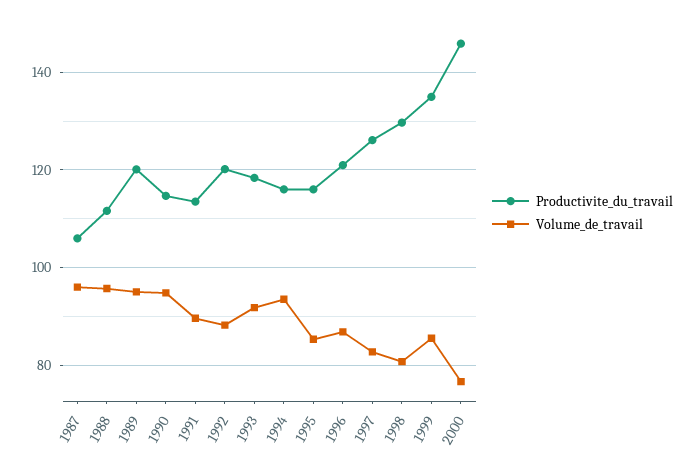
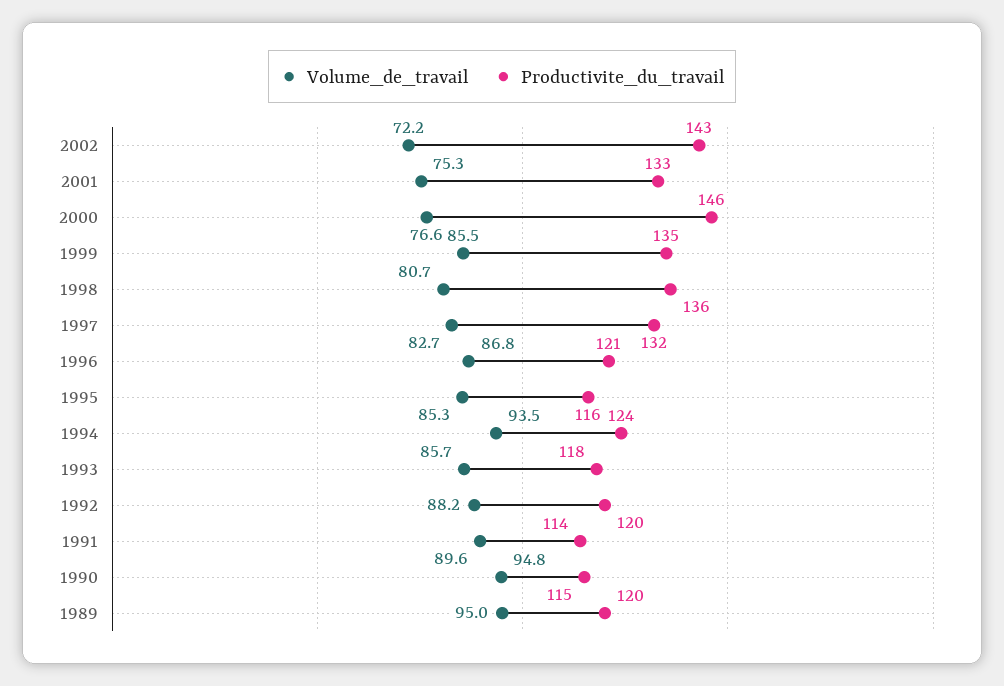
Productivite_du_travail, 1987: 106 -> none
Volume_de_travail, 1987: 96 -> none
Productivite_du_travail, 1988: 112 -> none
Volume_de_travail, 1988: 96 -> none
Volume_de_travail, 1993: 92 -> 85.7
Productivite_du_travail, 1994: 116 -> 124
Productivite_du_travail, 1997: 126 -> 132
Productivite_du_travail, 1998: 130 -> 136
Volume_de_travail, 2002: none -> 72.2
Productivite_du_travail, 2002: none -> 143
Volume_de_travail, 2001: none -> 75.3
Productivite_du_travail, 2001: none -> 133

